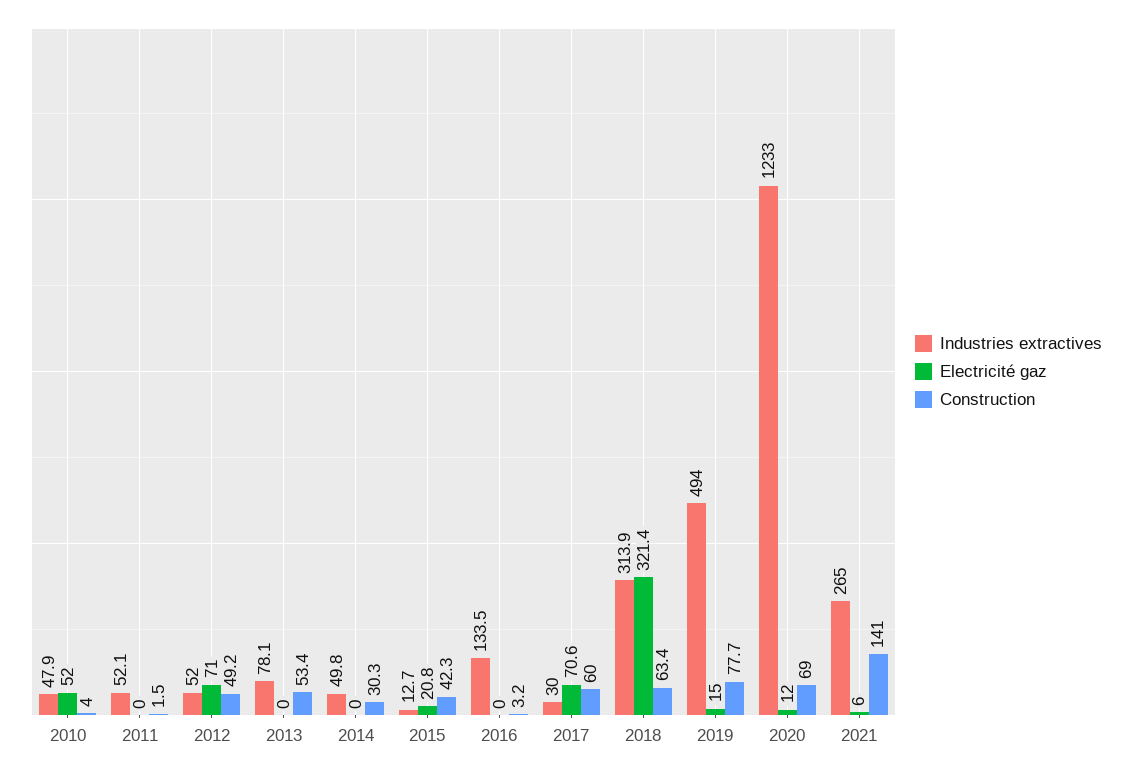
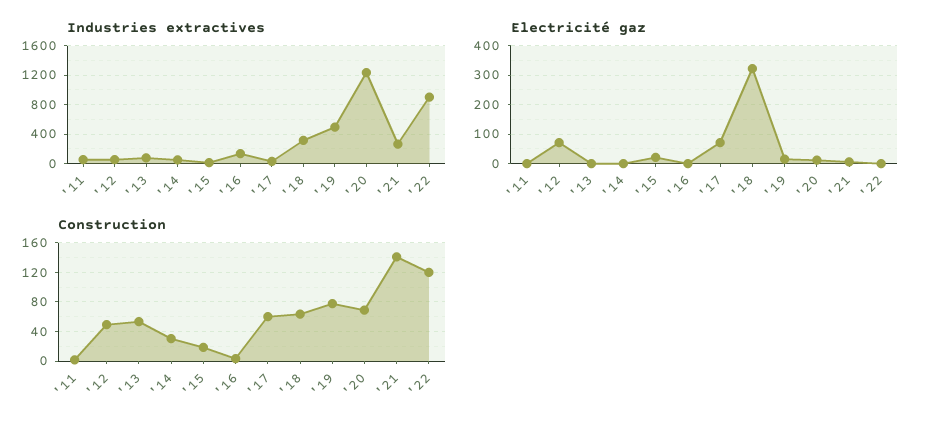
Industries extractives, 2010: 47.9 -> none
Electricité gaz, 2010: 52 -> none
Construction, 2010: 4 -> none
Construction, 2015: 42.3 -> 20
Industries extractives, '22: none -> 900
Electricité gaz, '22: none -> 0
Construction, '22: none -> 120

